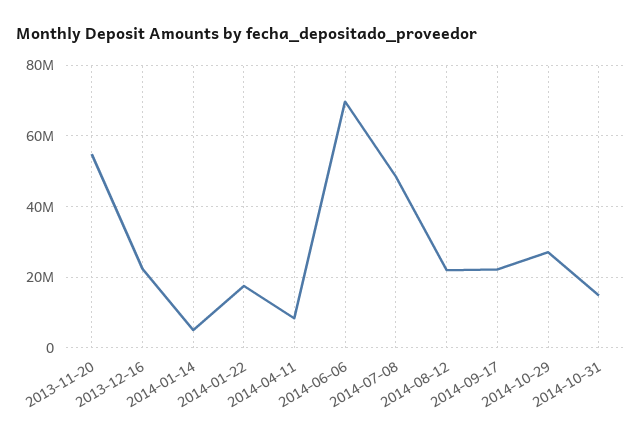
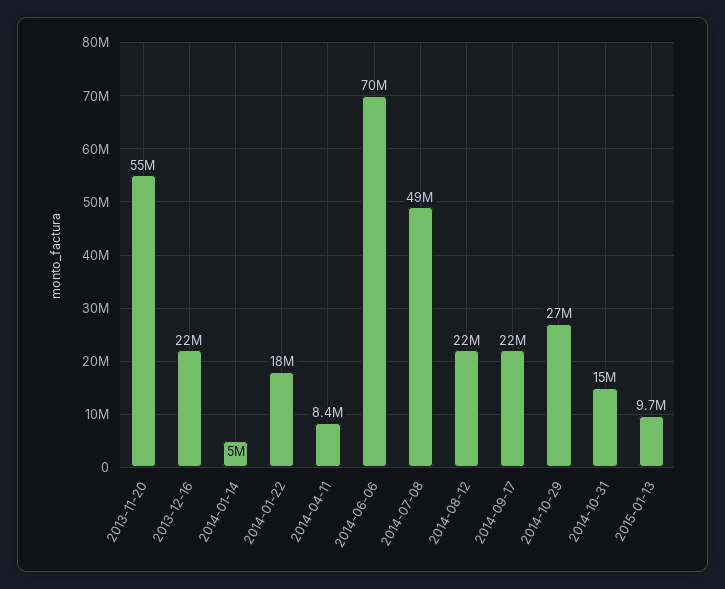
2015-01-13: none -> 9700000

